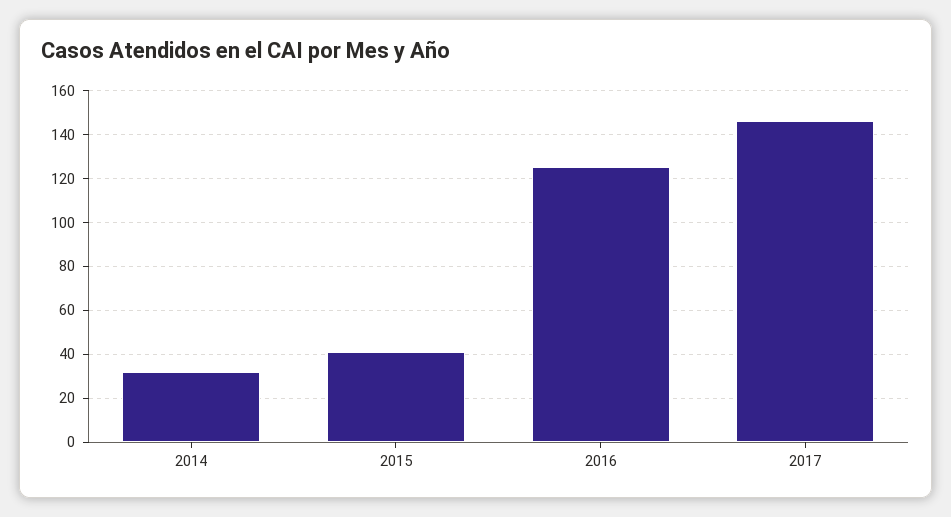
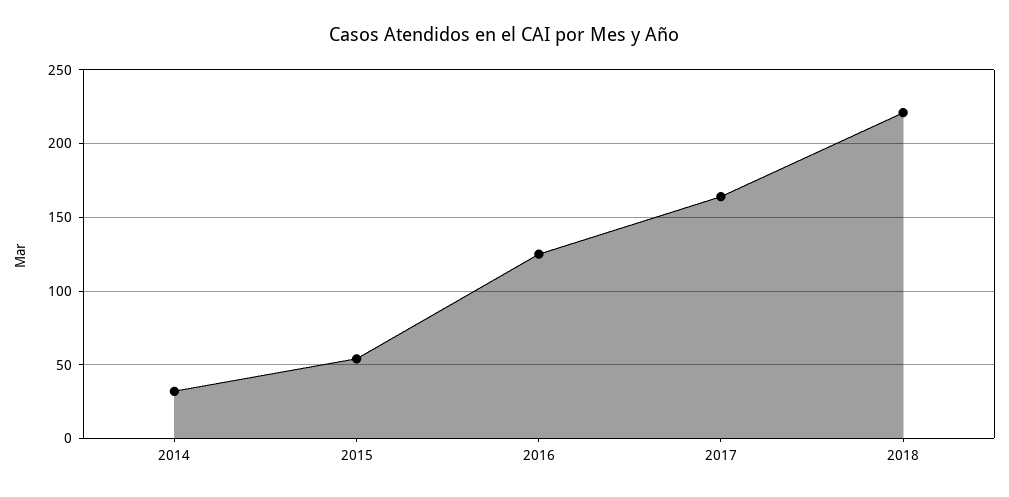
2015: 40 -> 55
2017: 145 -> 165
2018: none -> 220

